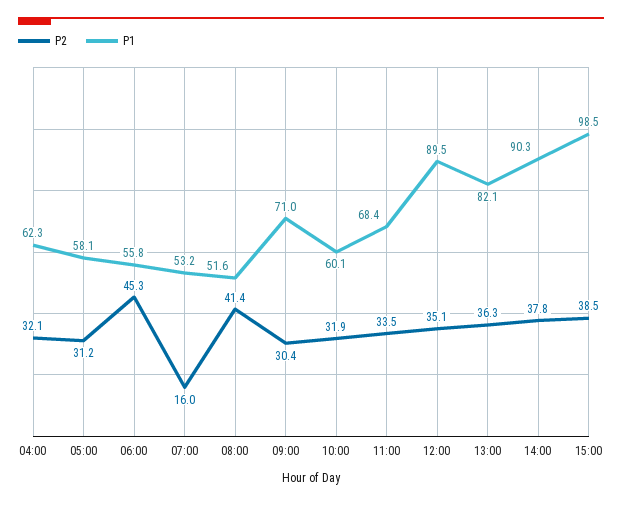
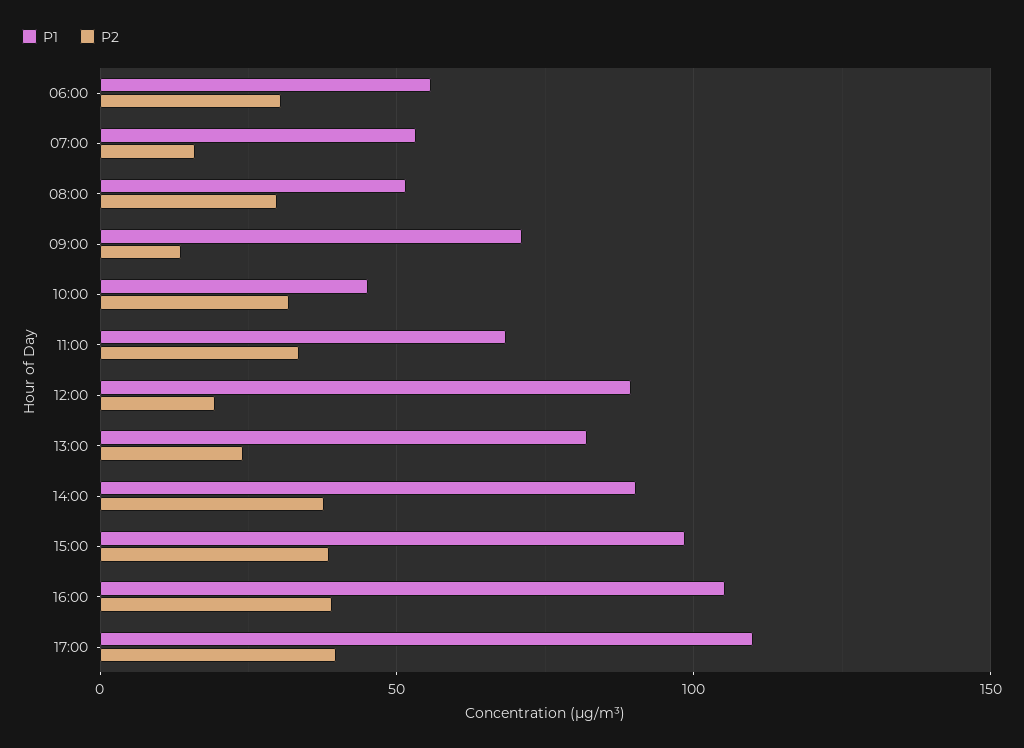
P2, 04:00: 32.1 -> none
P1, 04:00: 62.3 -> none
P2, 05:00: 31.2 -> none
P1, 05:00: 58.1 -> none
P2, 06:00: 45.3 -> 30
P2, 08:00: 41.4 -> 30
P2, 09:00: 30.4 -> 15
P1, 10:00: 60.1 -> 45
P2, 12:00: 35.1 -> 20
P2, 13:00: 36.3 -> 25
P1, 16:00: none -> 105
P2, 16:00: none -> 40
P1, 17:00: none -> 110
P2, 17:00: none -> 40

